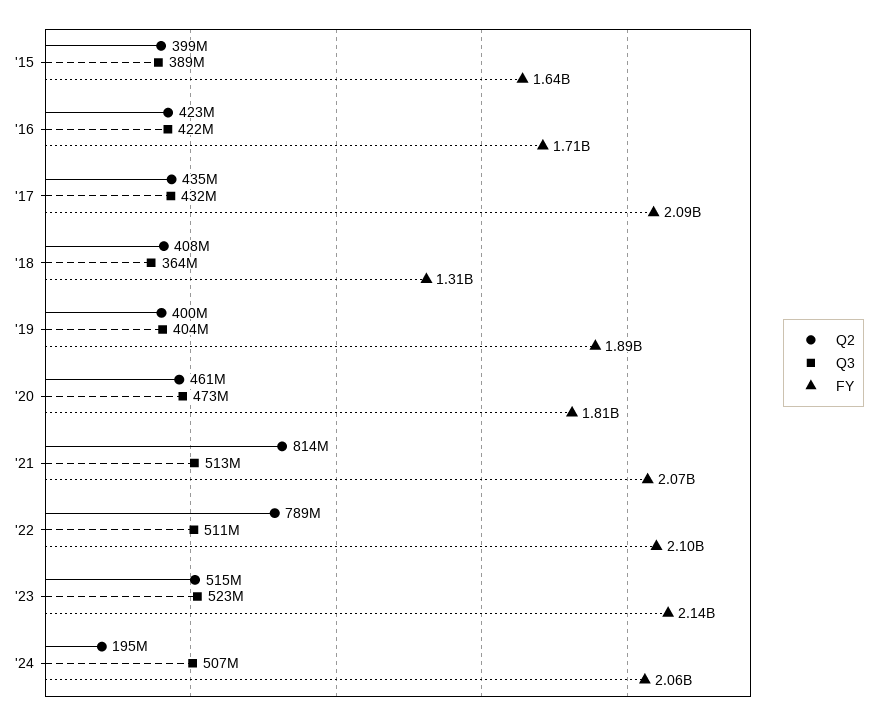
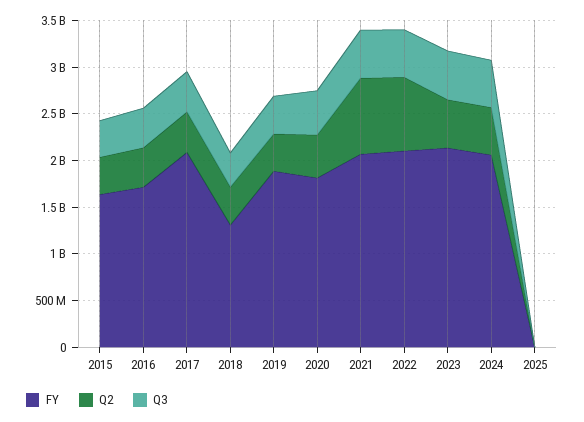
Q2, '24: 195000000 -> 500000000
FY, 2025: none -> 0
Q2, 2025: none -> 0
Q3, 2025: none -> 0

